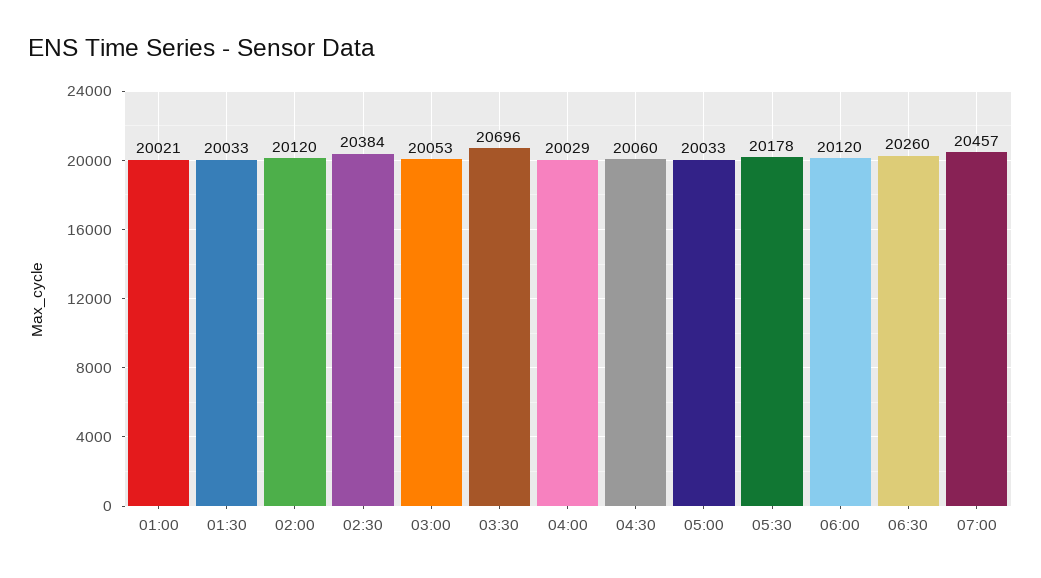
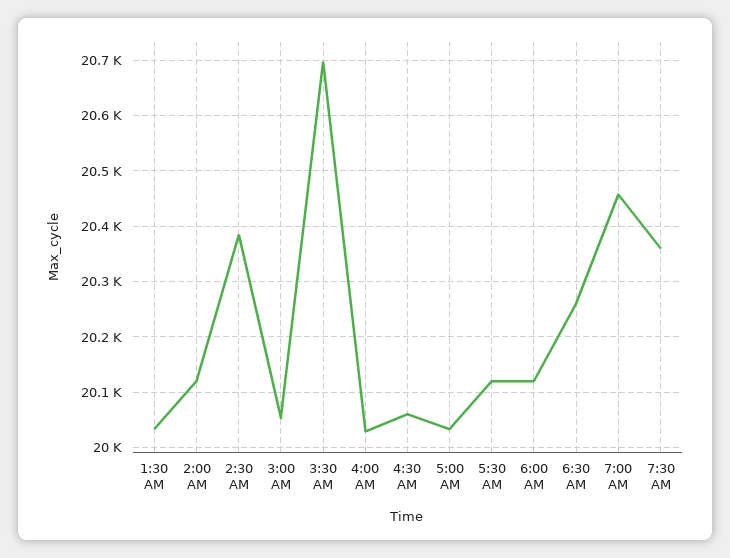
01:00: 20021 -> none
05:30: 20178 -> 20120
7:30 AM: none -> 20360

